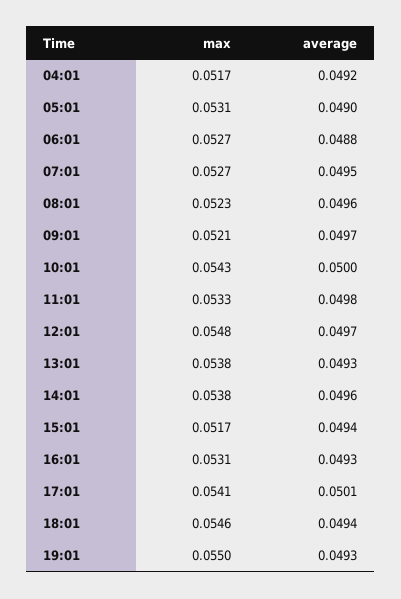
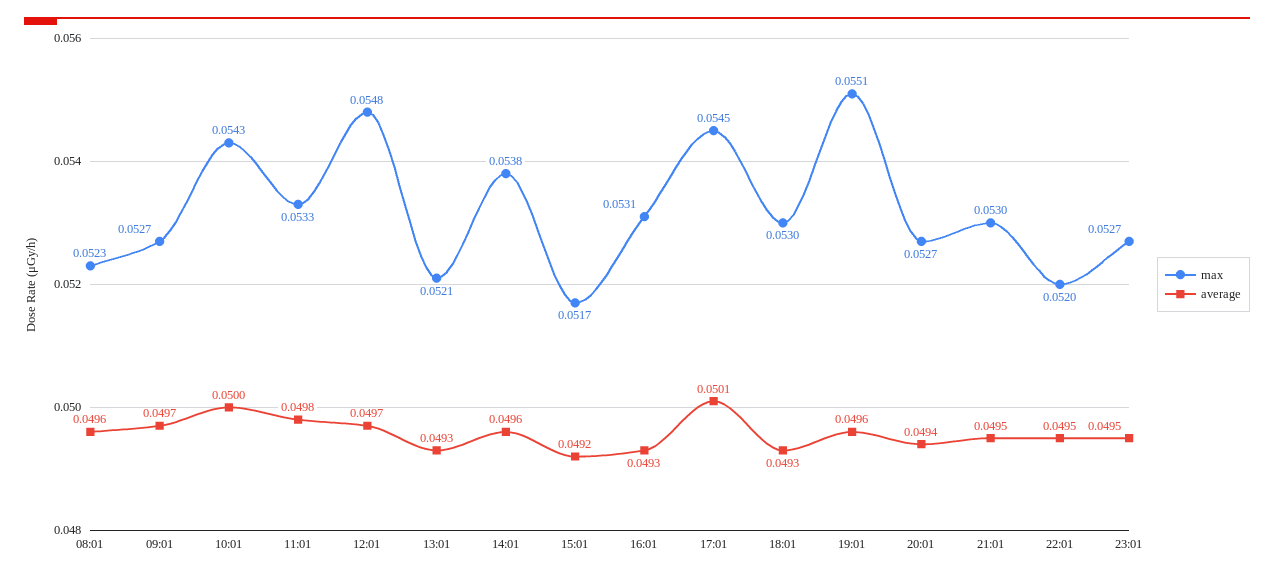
max, 04:01: 0.0517 -> none
average, 04:01: 0.0492 -> none
max, 05:01: 0.0531 -> none
average, 05:01: 0.049 -> none
max, 06:01: 0.0527 -> none
average, 06:01: 0.0488 -> none
max, 07:01: 0.0527 -> none
average, 07:01: 0.0495 -> none
max, 09:01: 0.0521 -> 0.0527
max, 13:01: 0.0538 -> 0.0521
average, 15:01: 0.0494 -> 0.0492
max, 17:01: 0.0541 -> 0.0545
max, 18:01: 0.0546 -> 0.053
average, 18:01: 0.0494 -> 0.0493
max, 19:01: 0.055 -> 0.0551
average, 19:01: 0.0493 -> 0.0496
max, 20:01: none -> 0.0527
average, 20:01: none -> 0.0494
max, 21:01: none -> 0.053
average, 21:01: none -> 0.0495
max, 22:01: none -> 0.052
average, 22:01: none -> 0.0495
max, 23:01: none -> 0.0527
average, 23:01: none -> 0.0495

